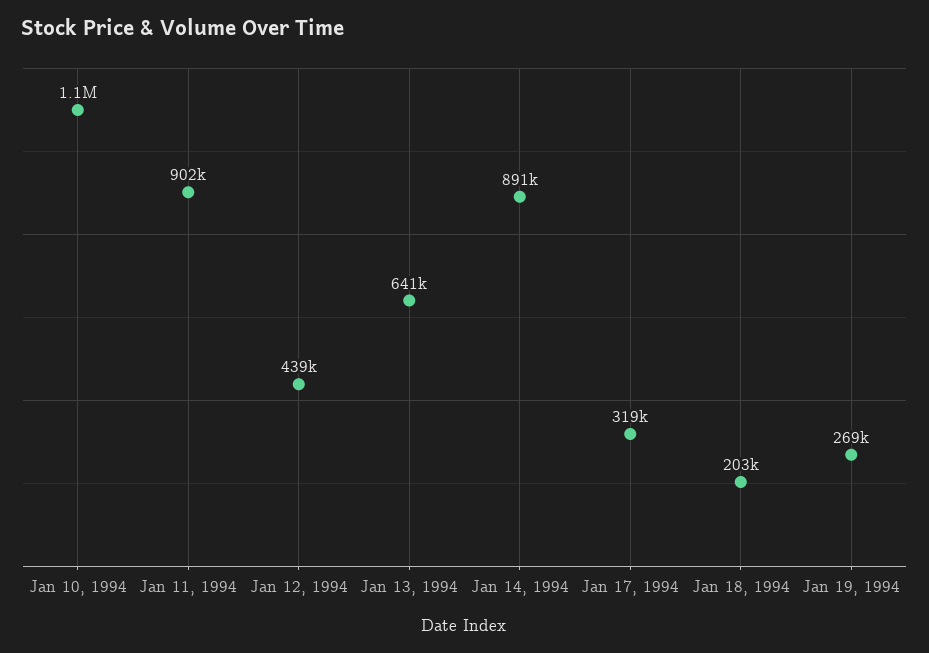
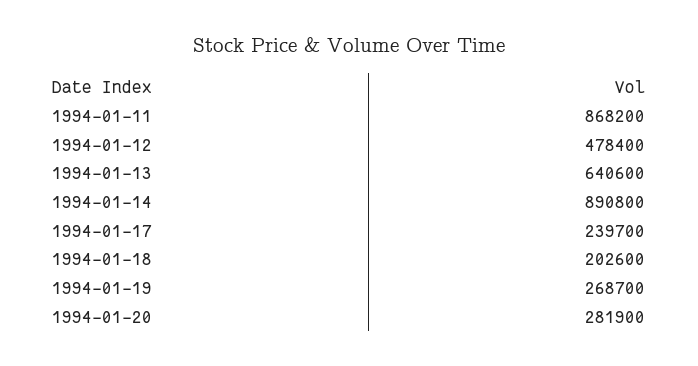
Jan 10, 1994: 1100000 -> none
Jan 11, 1994: 902000 -> 868200
Jan 12, 1994: 439000 -> 478400
Jan 17, 1994: 319000 -> 239700
1994-01-20: none -> 281900

